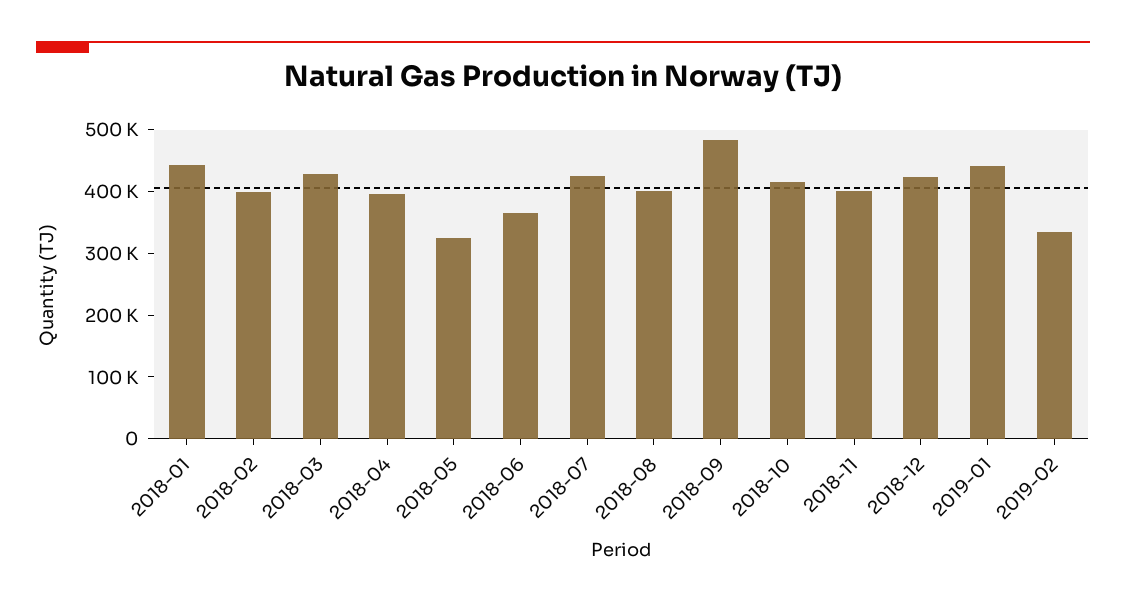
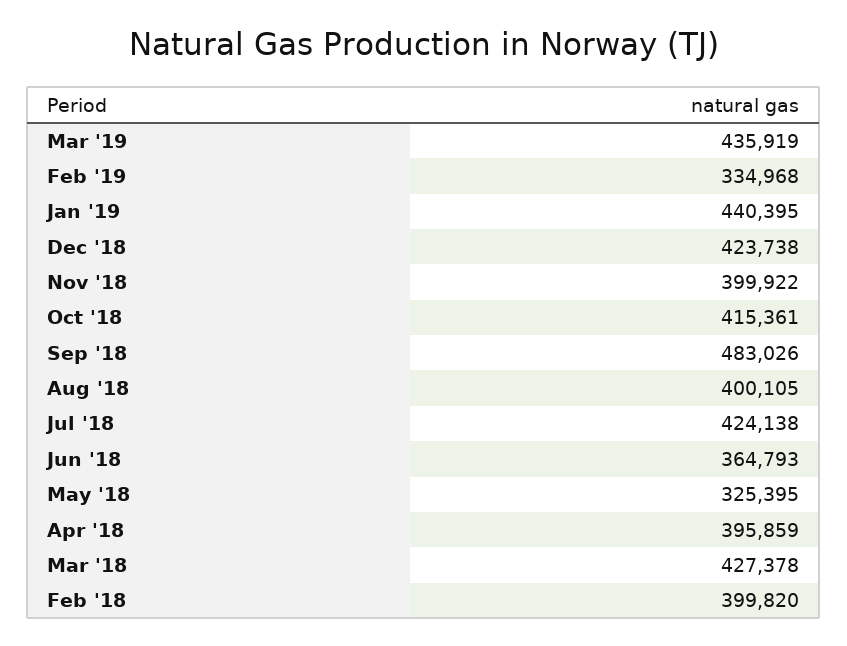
2018-01: 440000 -> none
Mar '19: none -> 435919

